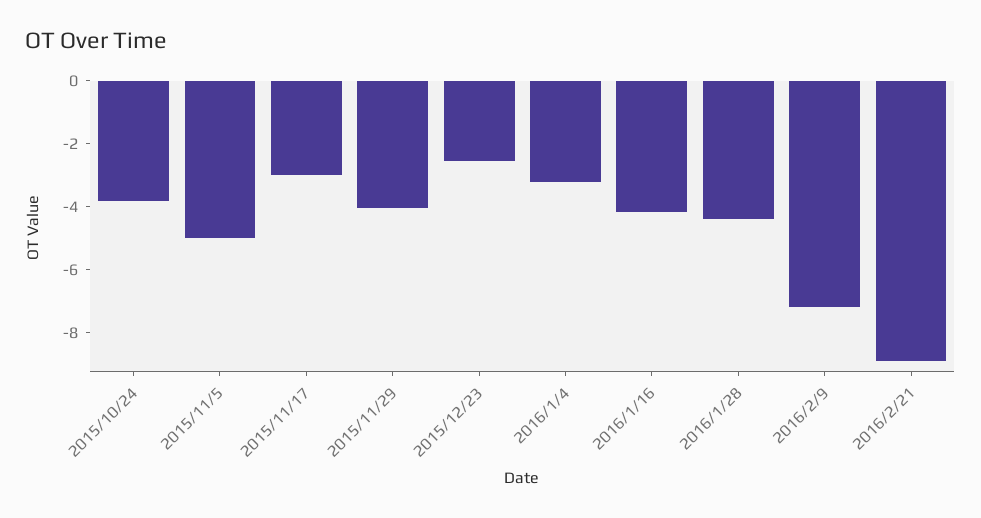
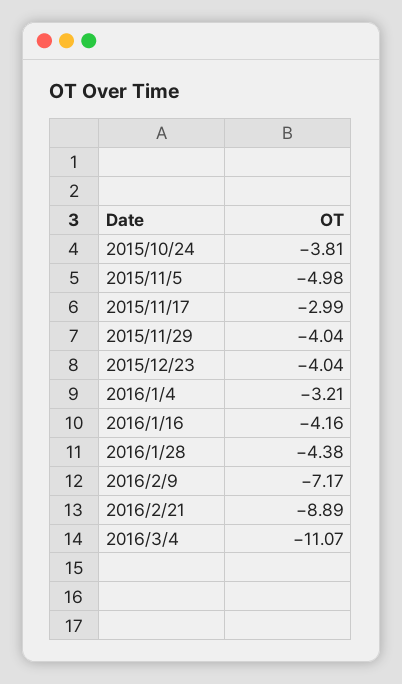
2015/12/23: -2.5 -> -4.04
2016/3/4: none -> -11.07

